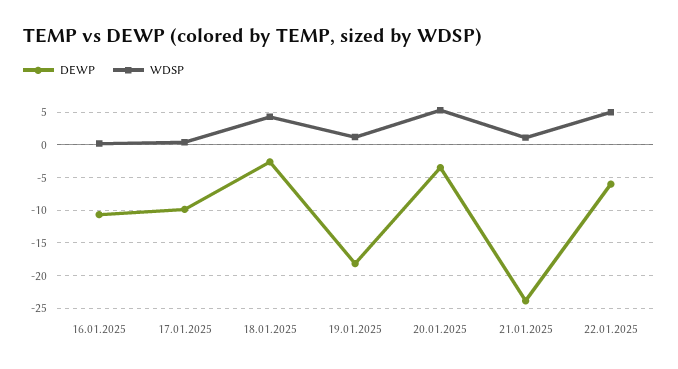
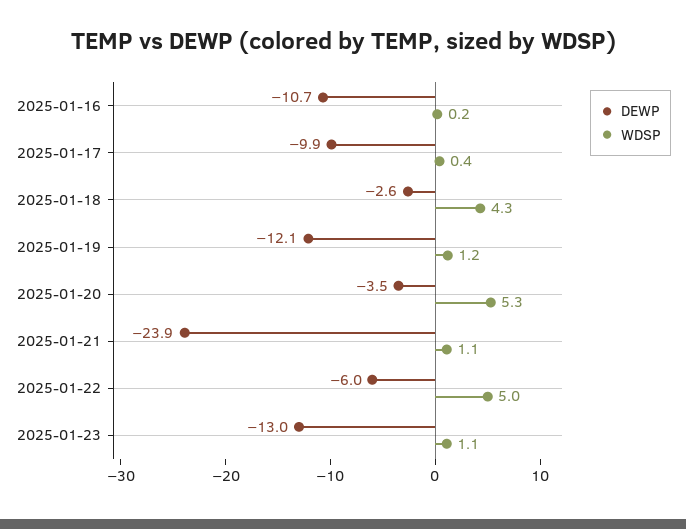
DEWP, 19.01.2025: -18 -> -12.1
DEWP, 2025-01-23: none -> -13
WDSP, 2025-01-23: none -> 1.1

